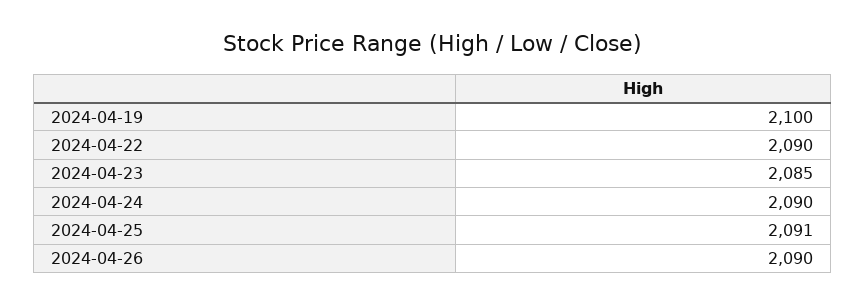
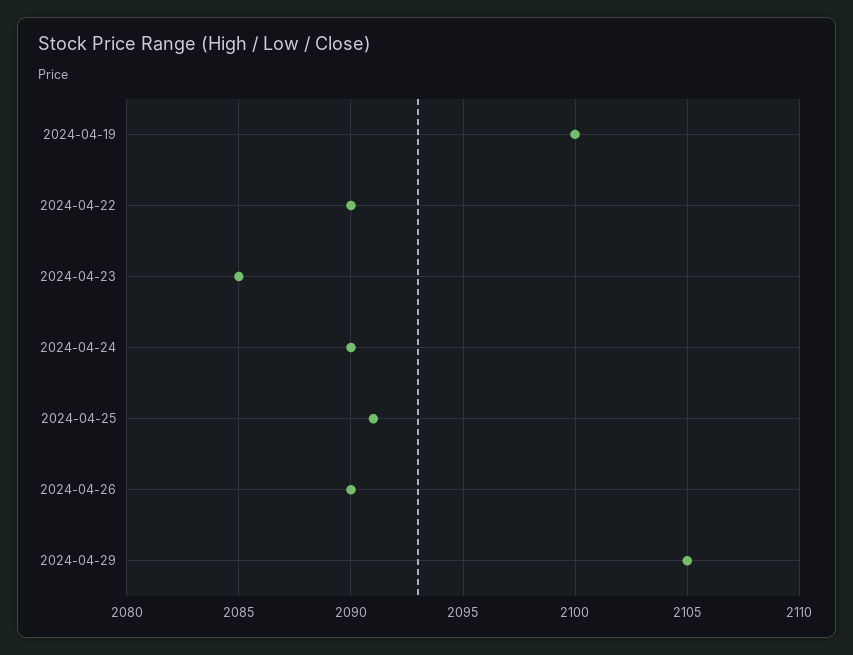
2024-04-29: none -> 2105

